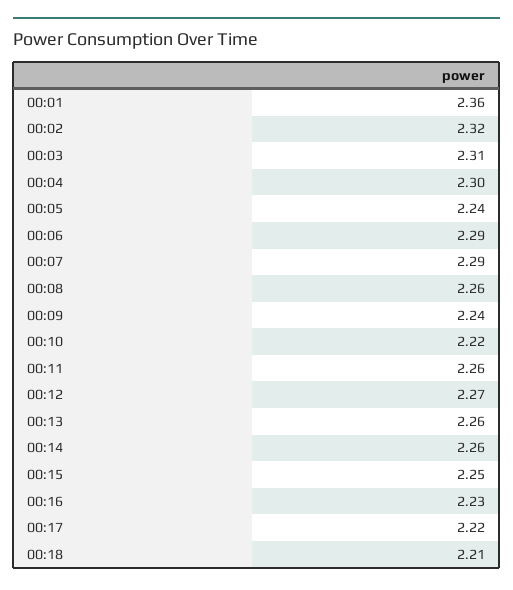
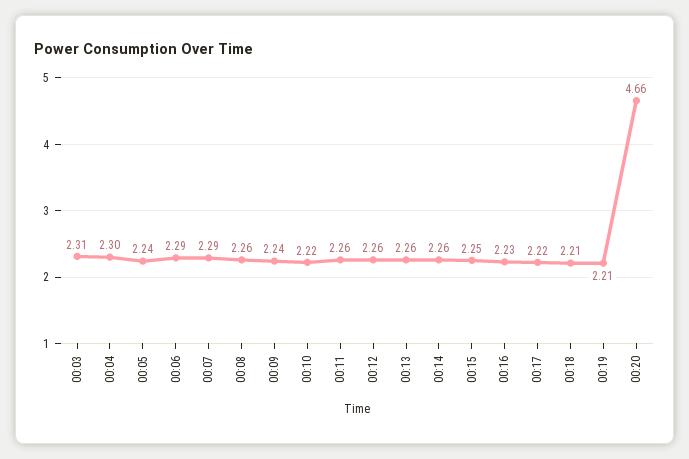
00:01: 2.36 -> none
00:02: 2.32 -> none
00:12: 2.27 -> 2.26
00:19: none -> 2.21
00:20: none -> 4.66

